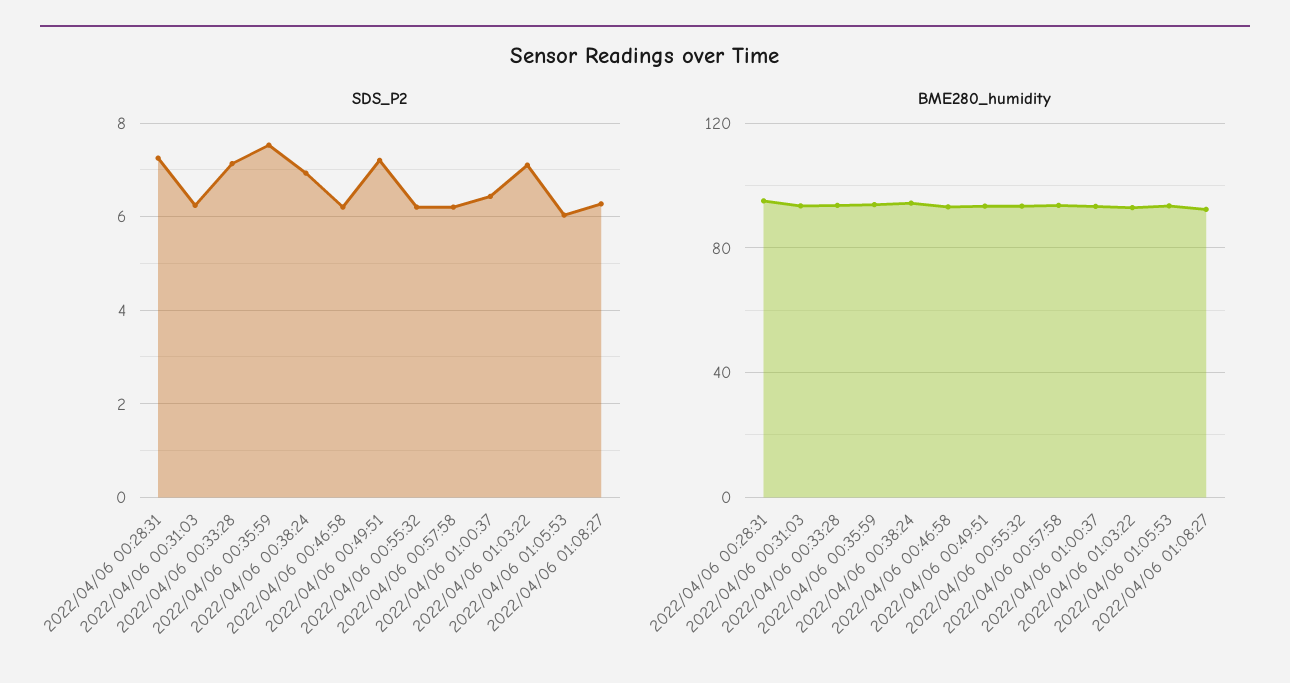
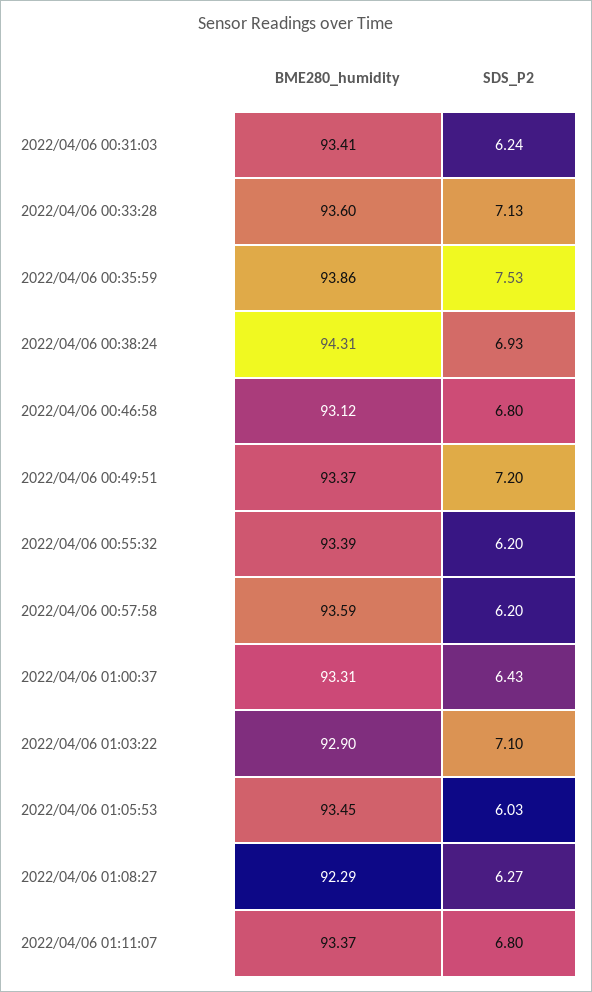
SDS_P2, 2022/04/06 00:28:31: 7.2 -> none
SDS_P2, 2022/04/06 00:46:58: 6.2 -> 6.8
BME280_humidity, 2022/04/06 00:28:31: 95 -> none
BME280_humidity, 2022/04/06 01:11:07: none -> 93.37
SDS_P2, 2022/04/06 01:11:07: none -> 6.8

